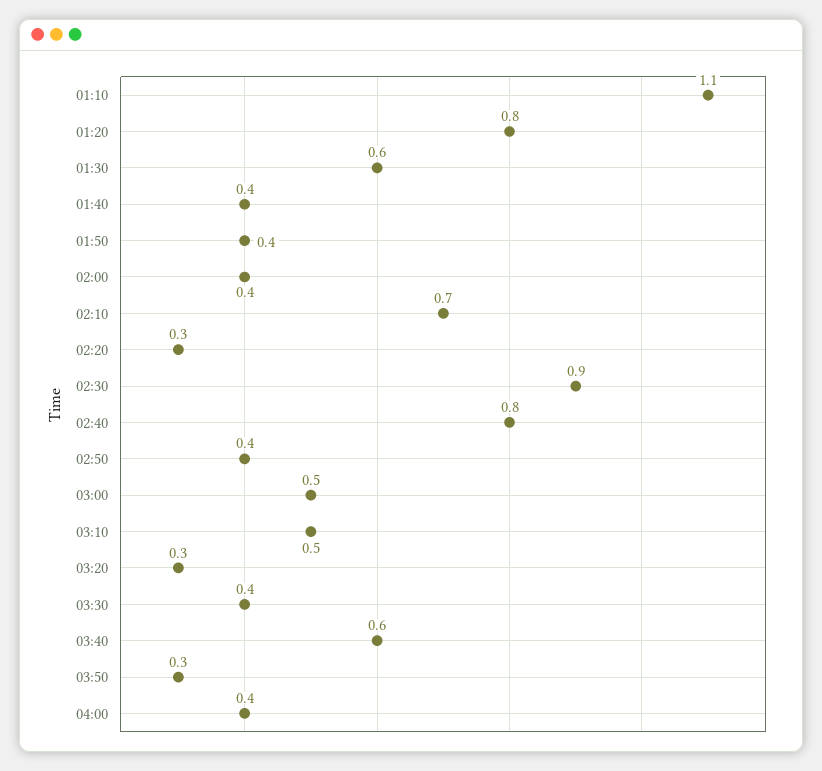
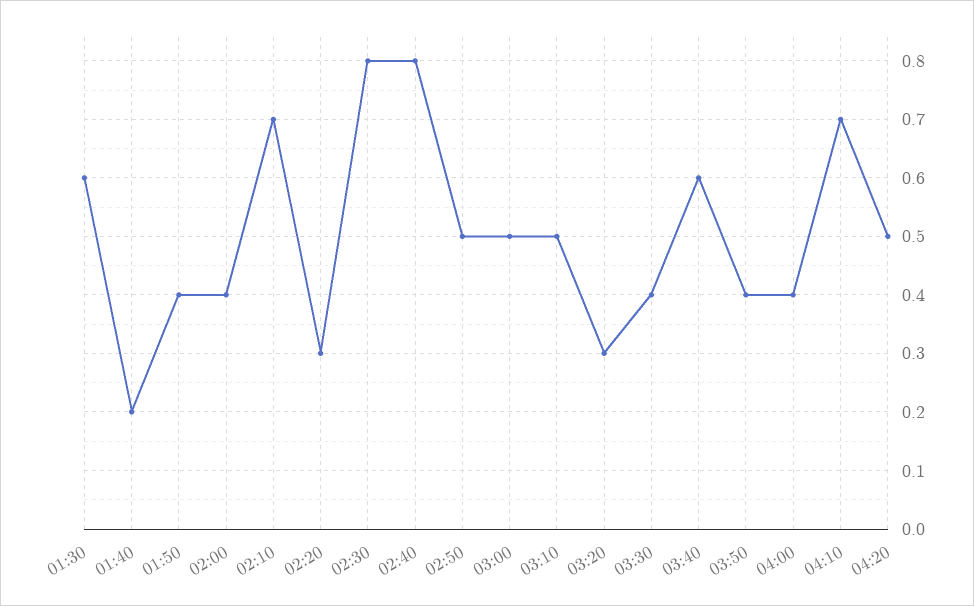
01:10: 1.1 -> none
01:20: 0.8 -> none
01:40: 0.4 -> 0.2
02:30: 0.9 -> 0.8
02:50: 0.4 -> 0.5
03:50: 0.3 -> 0.4
04:10: none -> 0.7
04:20: none -> 0.5

